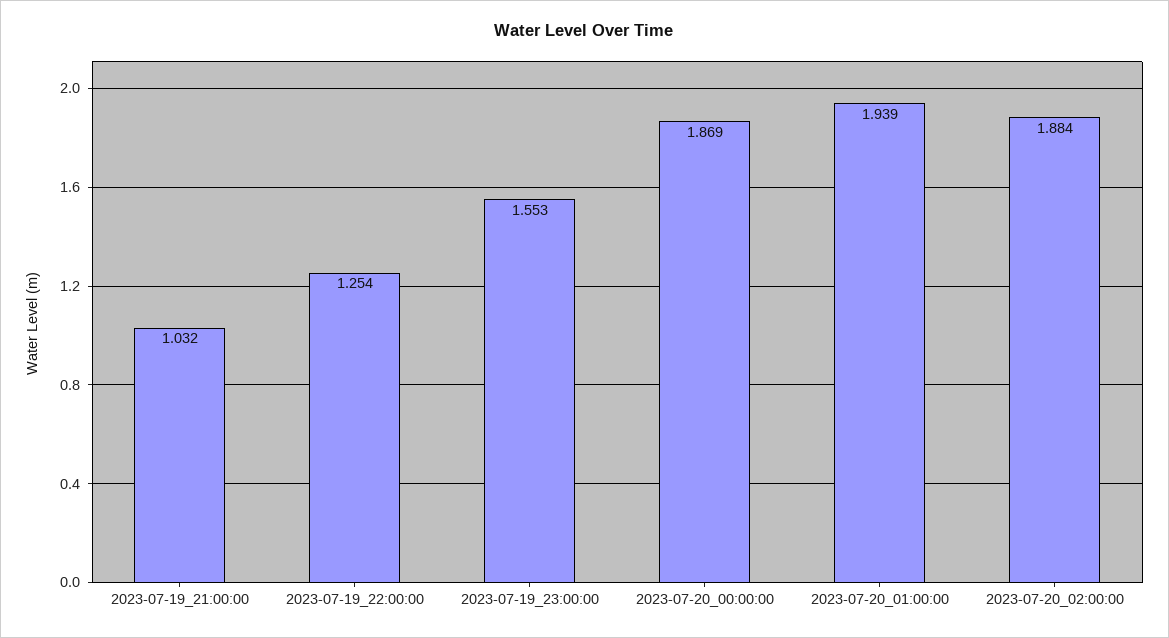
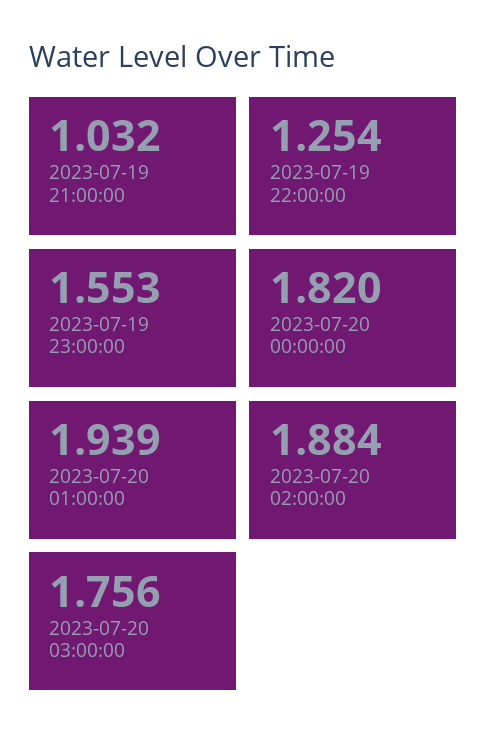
2023-07-20_00:00:00: 1.869 -> 1.82
2023-07-20 03:00:00: none -> 1.756

